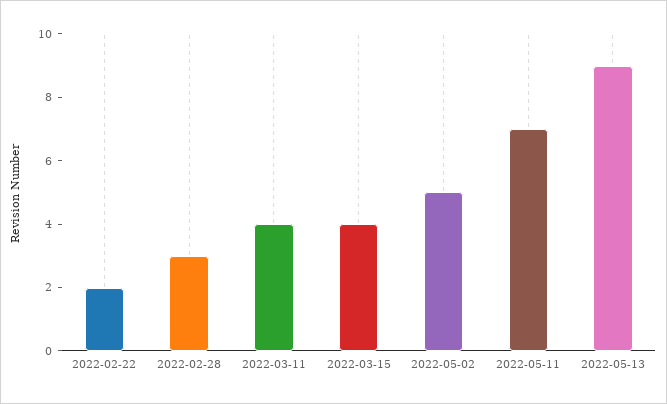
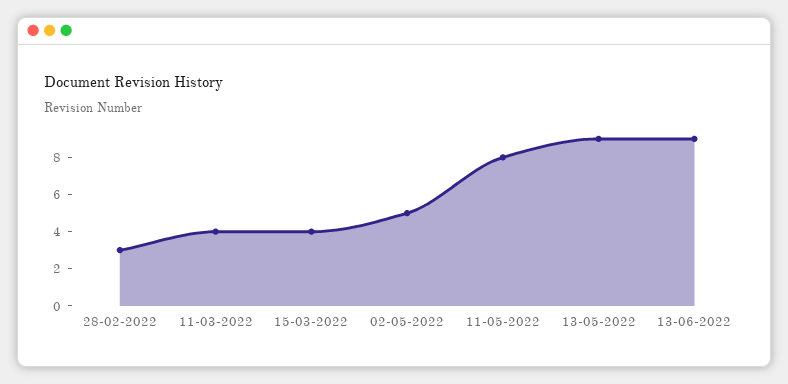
2022-02-22: 2 -> none
2022-05-11: 7 -> 8
13-06-2022: none -> 9

